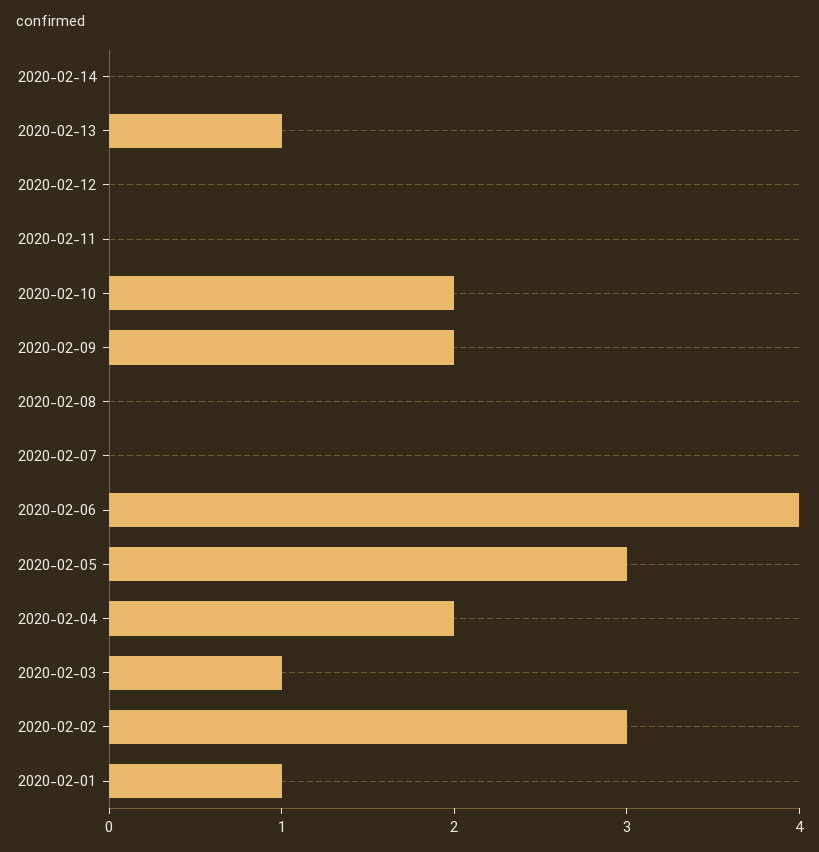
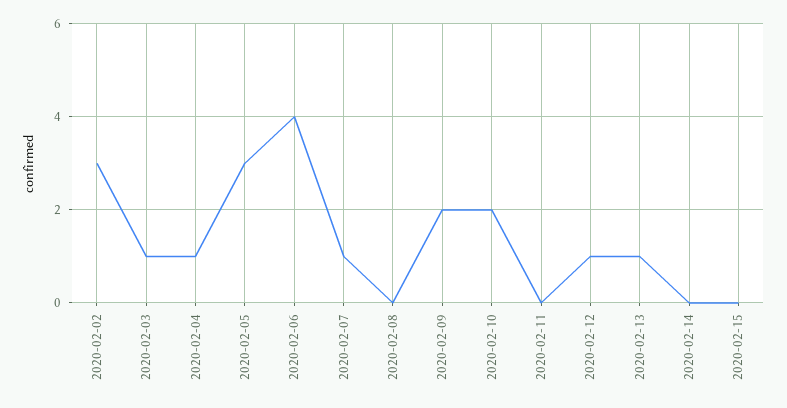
2020-02-12: 0 -> 1
2020-02-07: 0 -> 1
2020-02-04: 2 -> 1
2020-02-01: 1 -> none
2020-02-15: none -> 0

